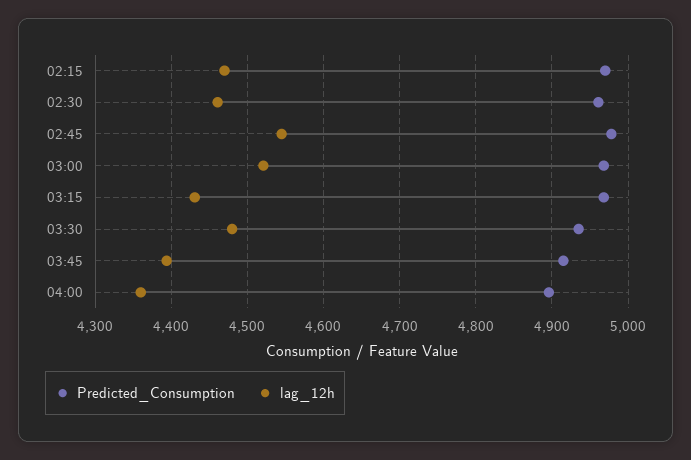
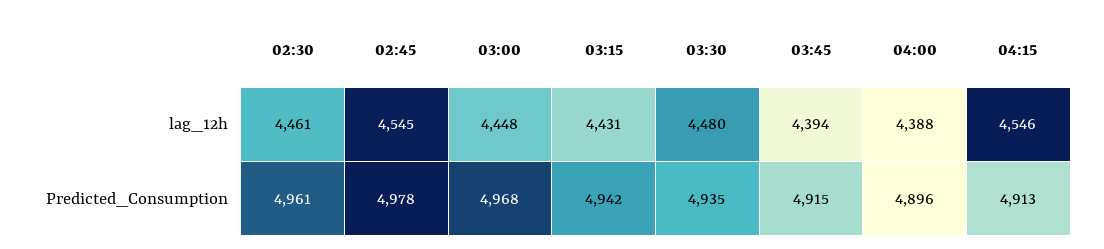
Predicted_Consumption, 02:15: 4970 -> none
lag_12h, 02:15: 4470 -> none
lag_12h, 03:00: 4520 -> 4448
Predicted_Consumption, 03:15: 4970 -> 4942
lag_12h, 04:00: 4360 -> 4388
lag_12h, 04:15: none -> 4546
Predicted_Consumption, 04:15: none -> 4913

